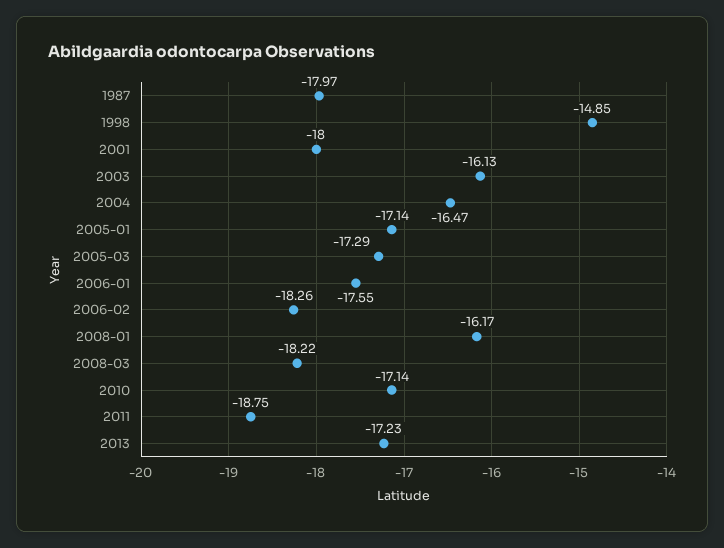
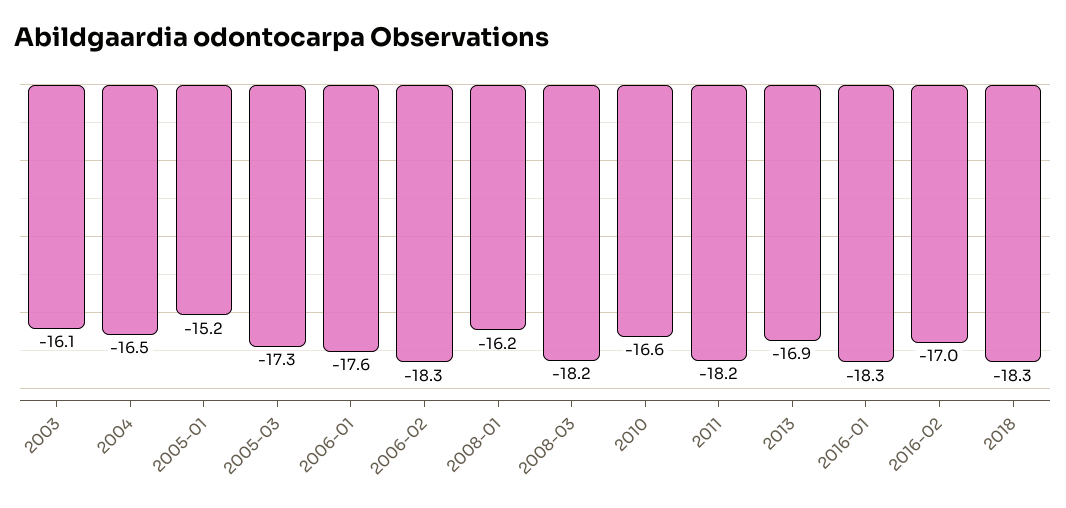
1987: -17.97 -> none
1998: -14.85 -> none
2001: -18 -> none
2005-01: -17.14 -> -15.2
2010: -17.14 -> -16.6
2011: -18.75 -> -18.2
2013: -17.23 -> -16.9
2016-01: none -> -18.3
2016-02: none -> -17
2018: none -> -18.3

